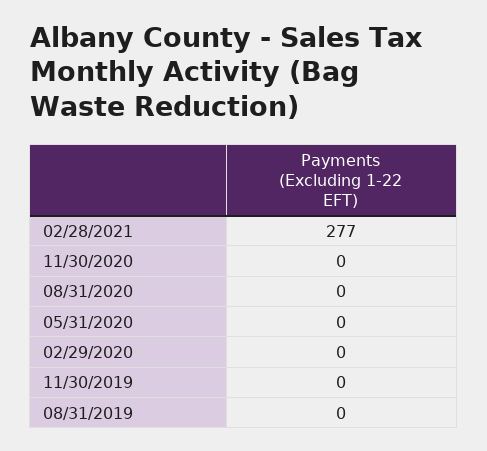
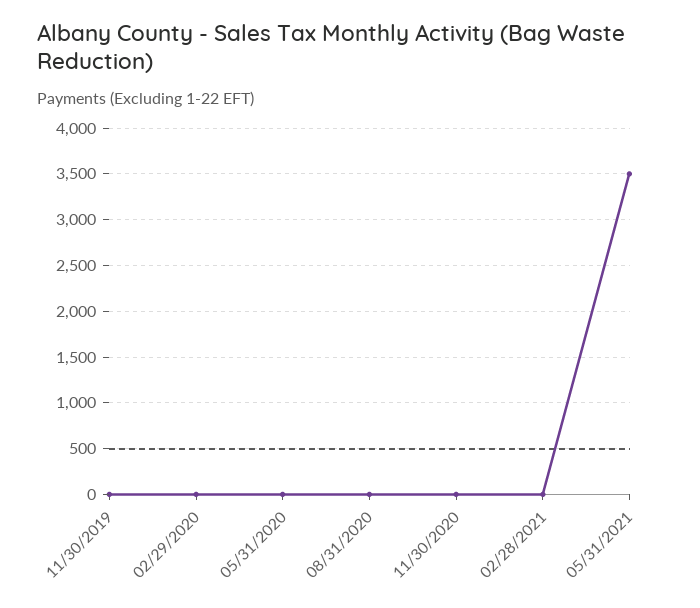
02/28/2021: 277 -> 0
08/31/2019: 0 -> none
05/31/2021: none -> 3500

